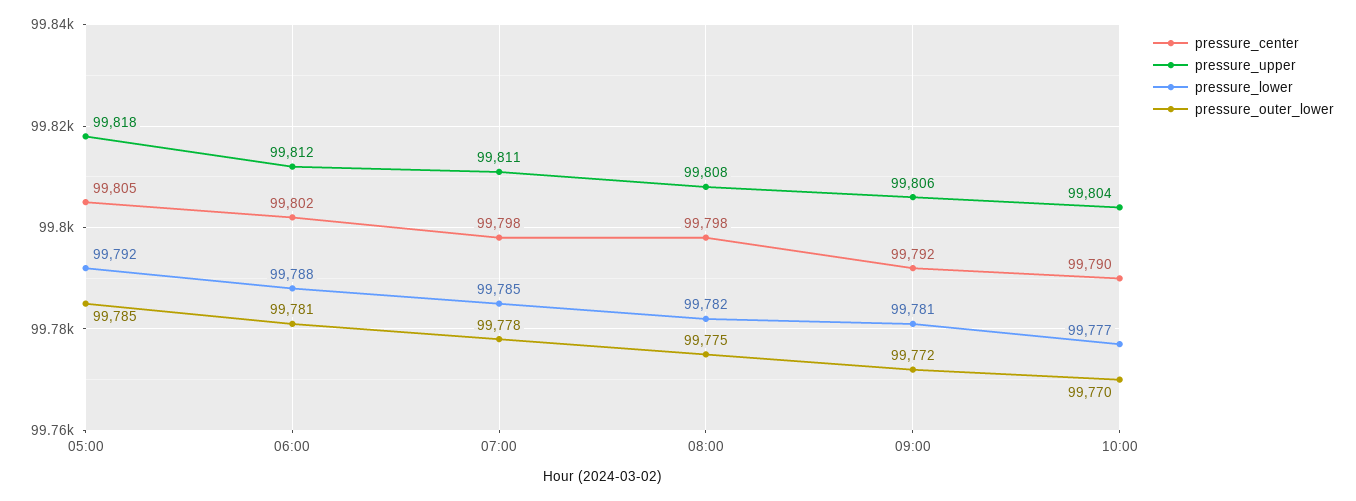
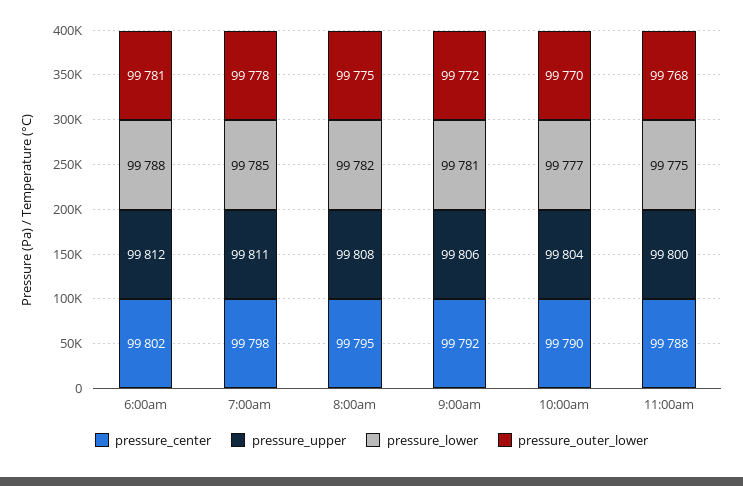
pressure_center, 05:00: 99805 -> none
pressure_upper, 05:00: 99818 -> none
pressure_lower, 05:00: 99792 -> none
pressure_outer_lower, 05:00: 99785 -> none
pressure_center, 08:00: 99798 -> 99795
pressure_center, 11:00am: none -> 99788
pressure_upper, 11:00am: none -> 99800
pressure_lower, 11:00am: none -> 99775
pressure_outer_lower, 11:00am: none -> 99768

